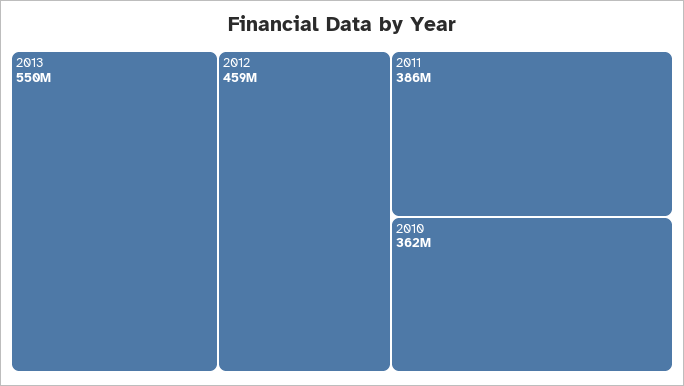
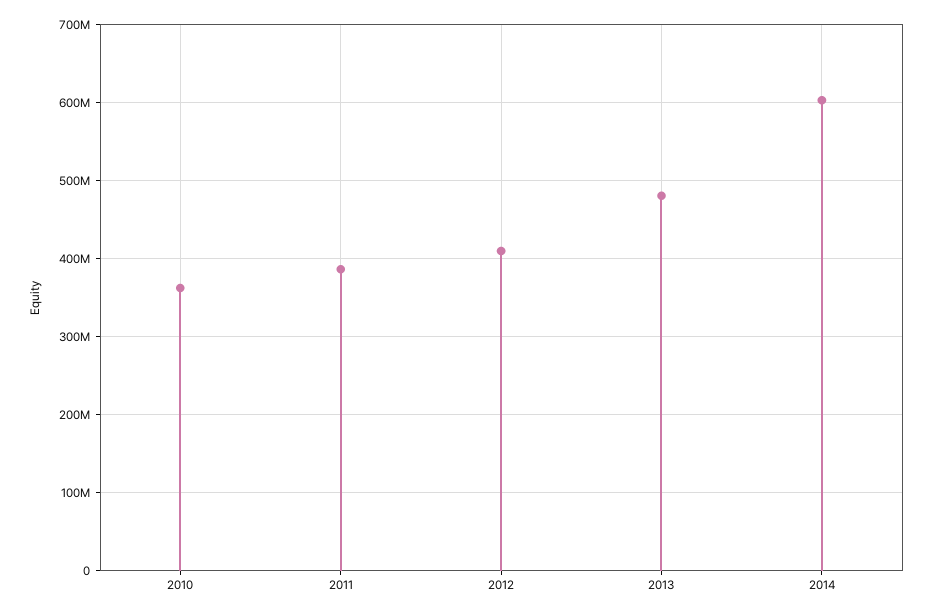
2013: 550000000 -> 480000000
2012: 459000000 -> 410000000
2014: none -> 600000000

